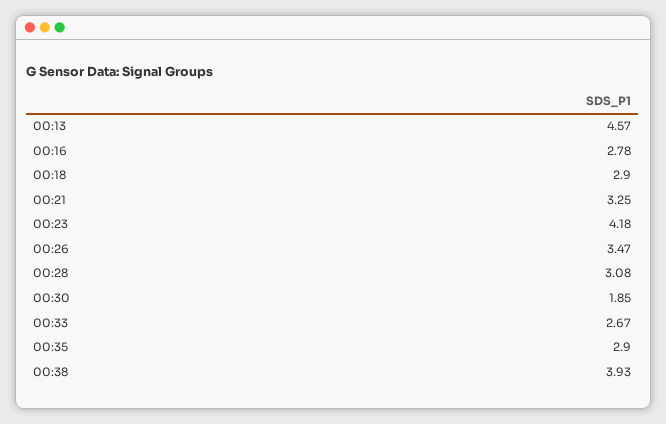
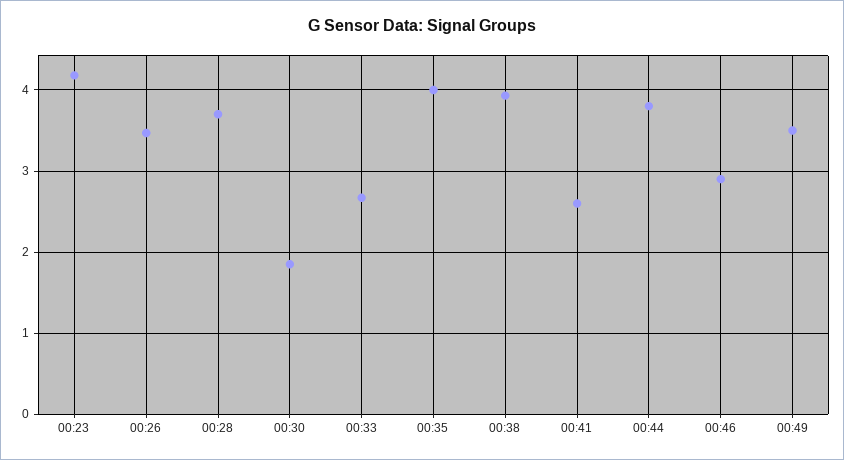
00:13: 4.57 -> none
00:16: 2.78 -> none
00:18: 2.9 -> none
00:21: 3.25 -> none
00:28: 3.08 -> 3.7
00:35: 2.9 -> 4
00:41: none -> 2.6
00:44: none -> 3.8
00:46: none -> 2.9
00:49: none -> 3.5

